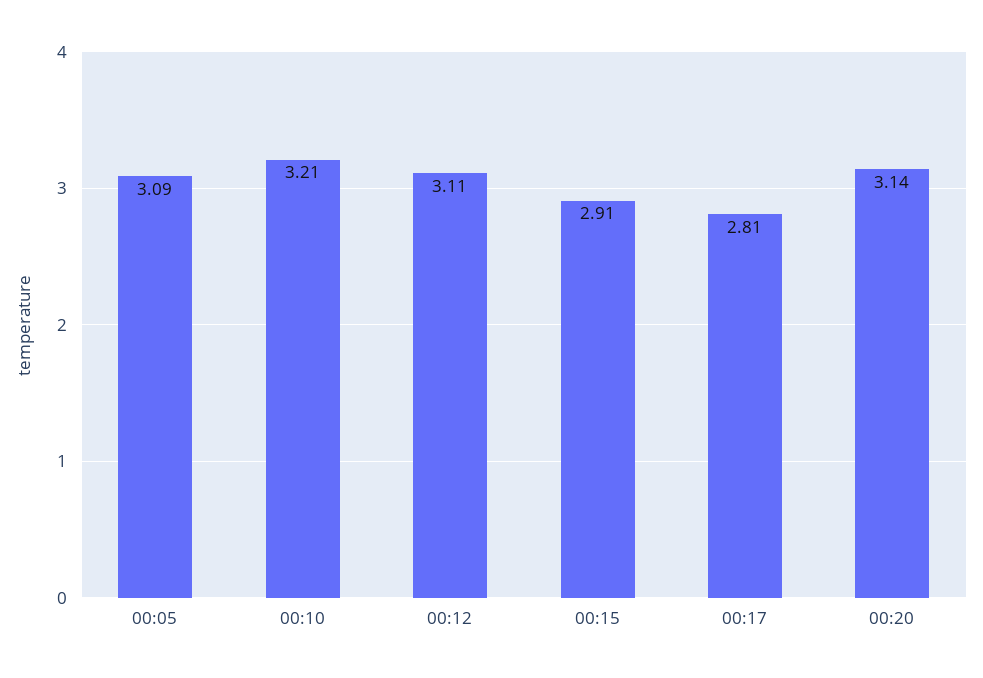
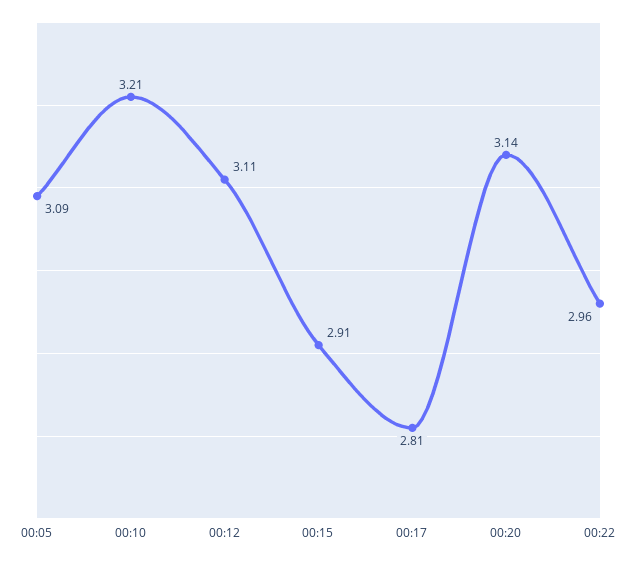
00:22: none -> 2.96

